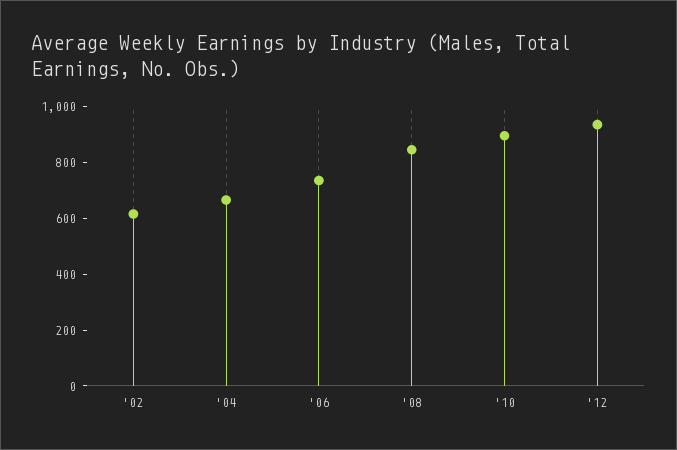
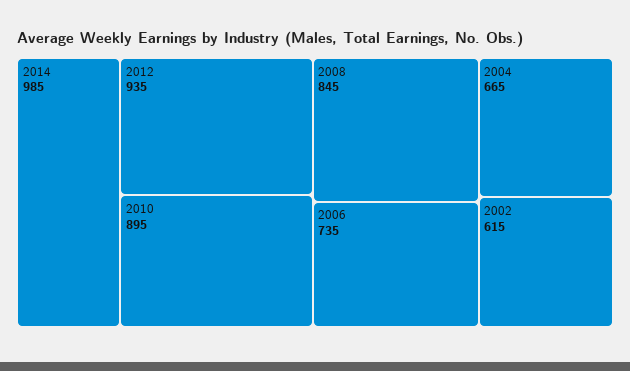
2014: none -> 985

